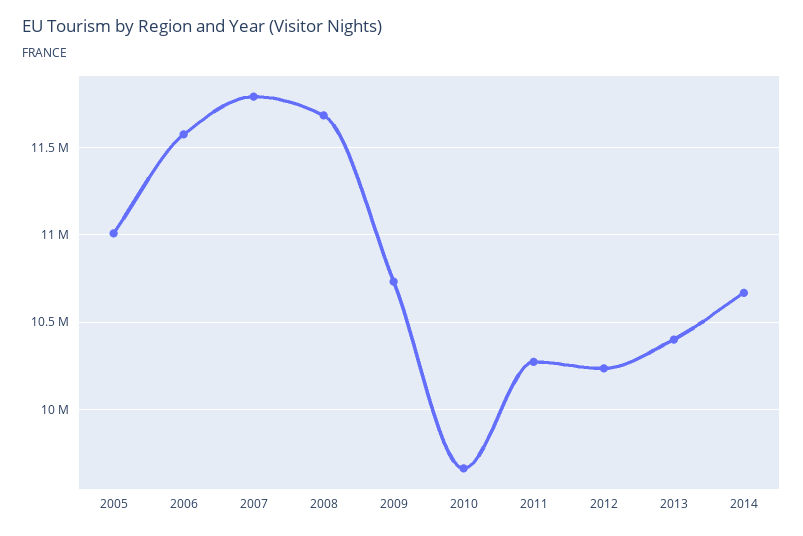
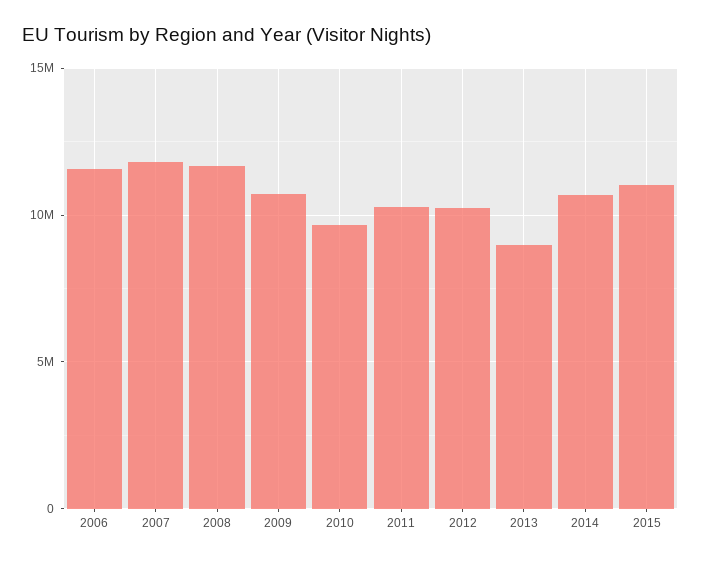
2005: 11000000 -> none
2013: 10400000 -> 9000000
2015: none -> 11000000

